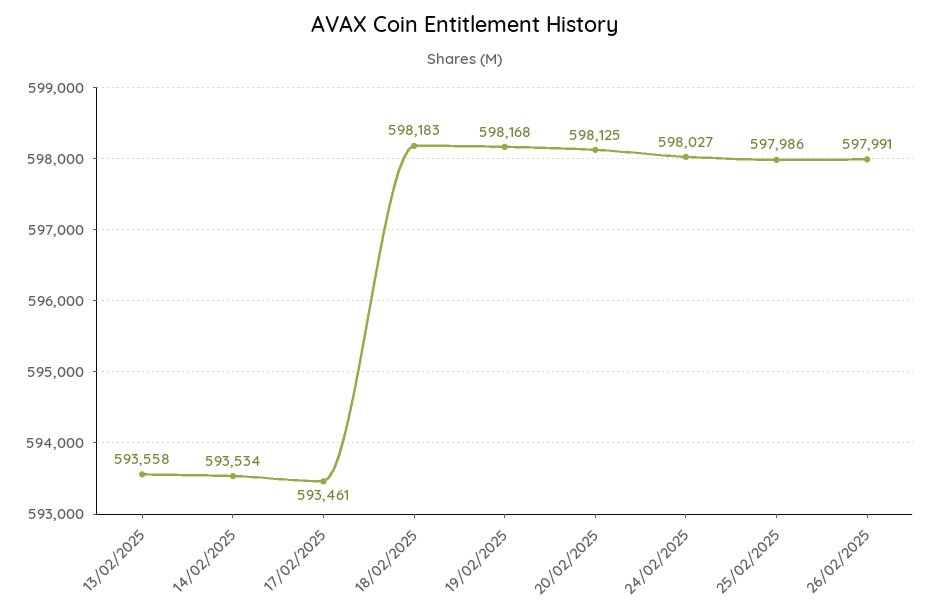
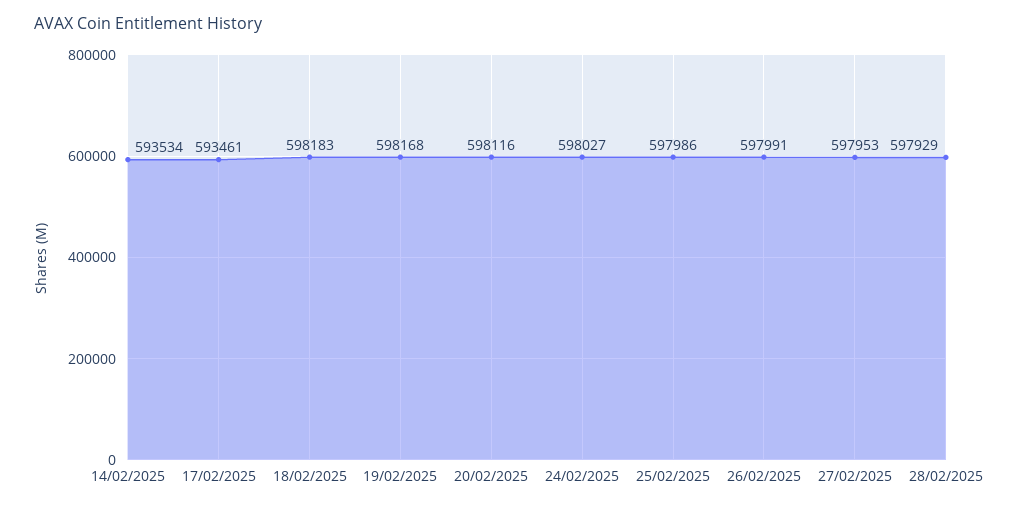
13/02/2025: 593558 -> none
20/02/2025: 598125 -> 598116
27/02/2025: none -> 597953
28/02/2025: none -> 597929

